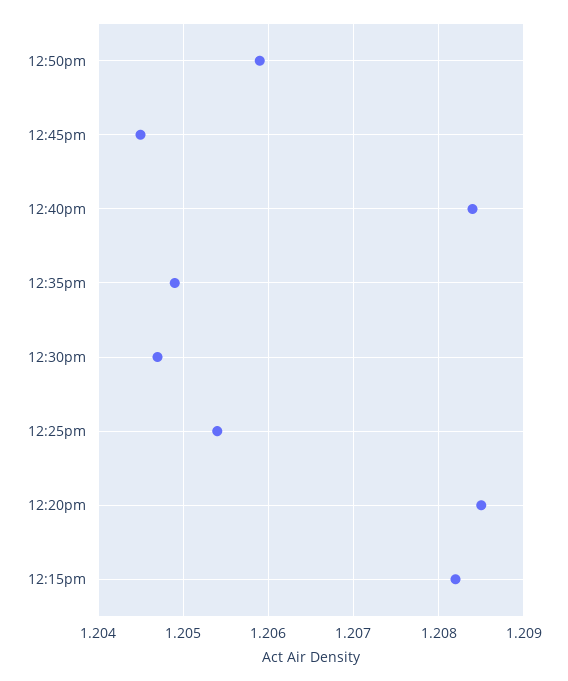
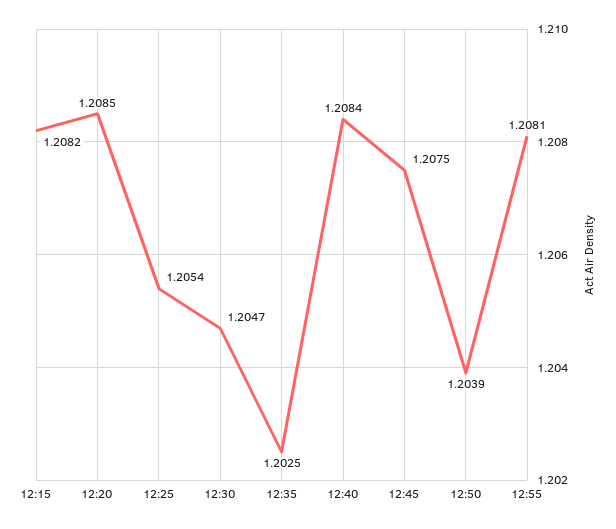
12:50pm: 1.2059 -> 1.2039
12:45pm: 1.2045 -> 1.2075
12:35pm: 1.2049 -> 1.2025
12:55: none -> 1.2081

